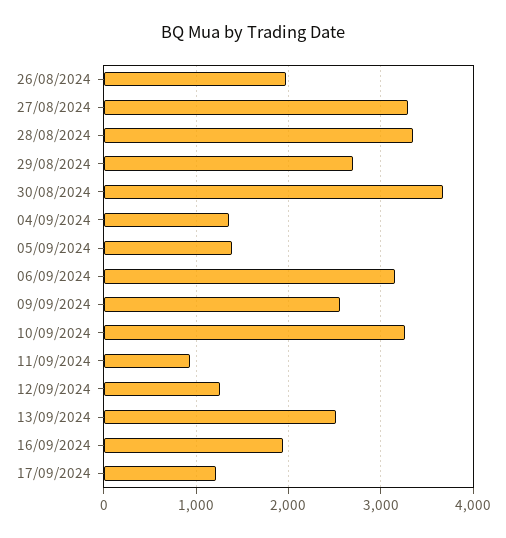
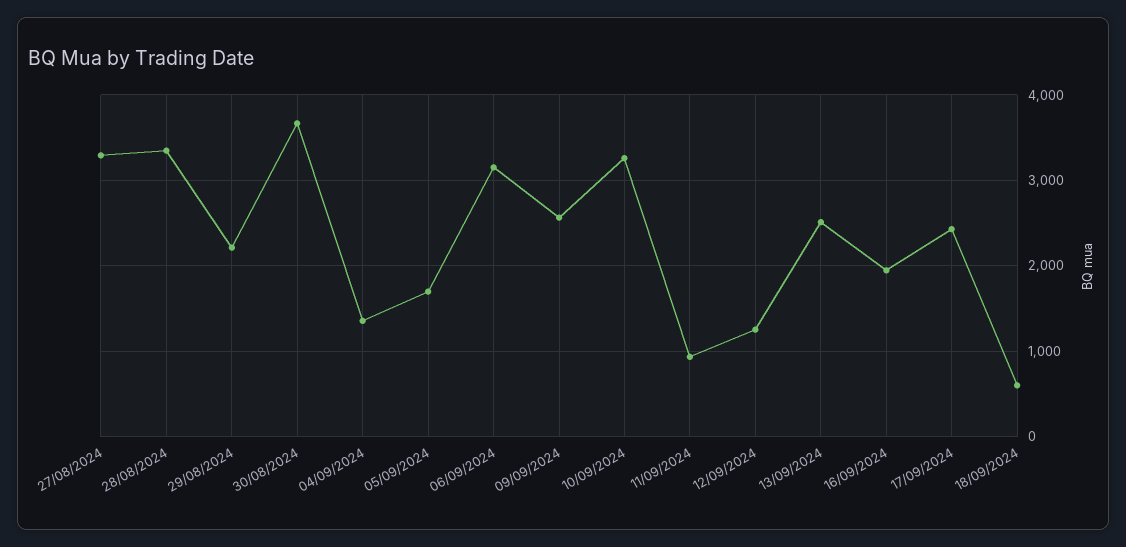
26/08/2024: 2000 -> none
29/08/2024: 2700 -> 2200
05/09/2024: 1400 -> 1700
17/09/2024: 1200 -> 2400
18/09/2024: none -> 600

